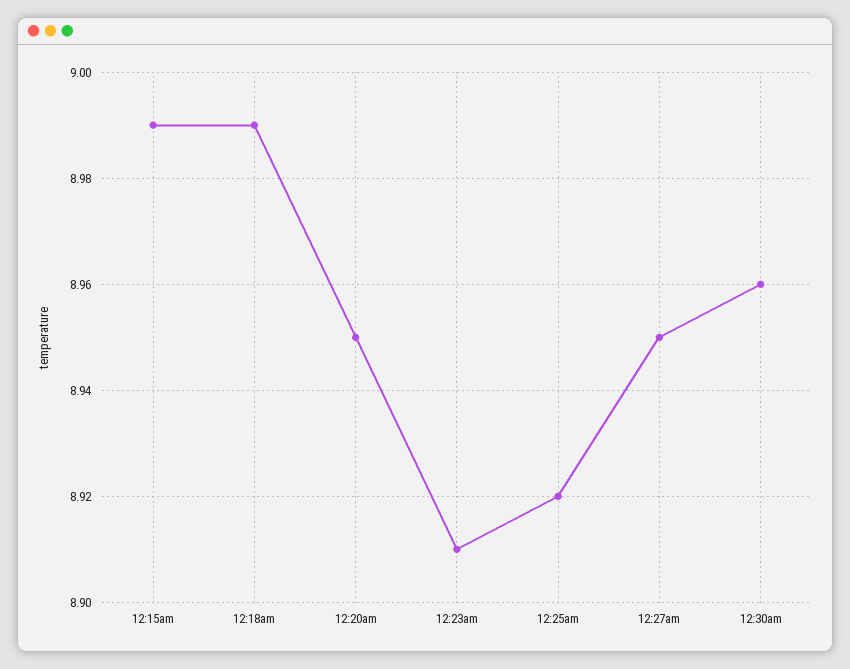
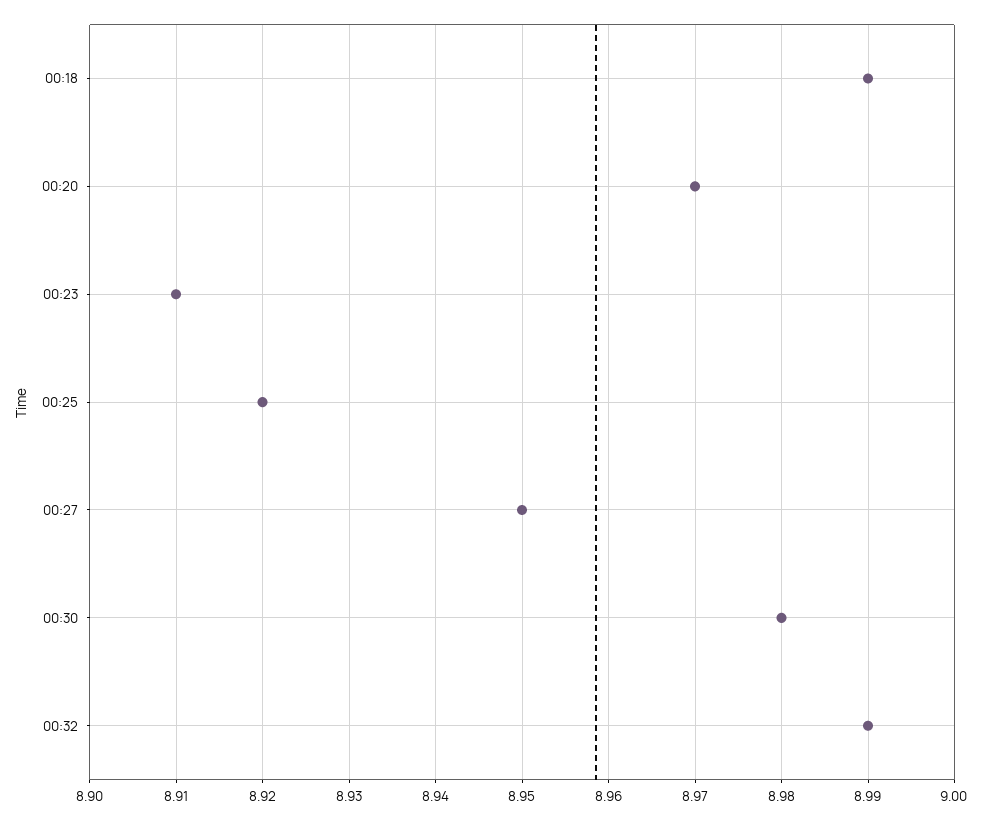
12:15am: 8.99 -> none
12:20am: 8.95 -> 8.97
12:30am: 8.96 -> 8.98
00:32: none -> 8.99

